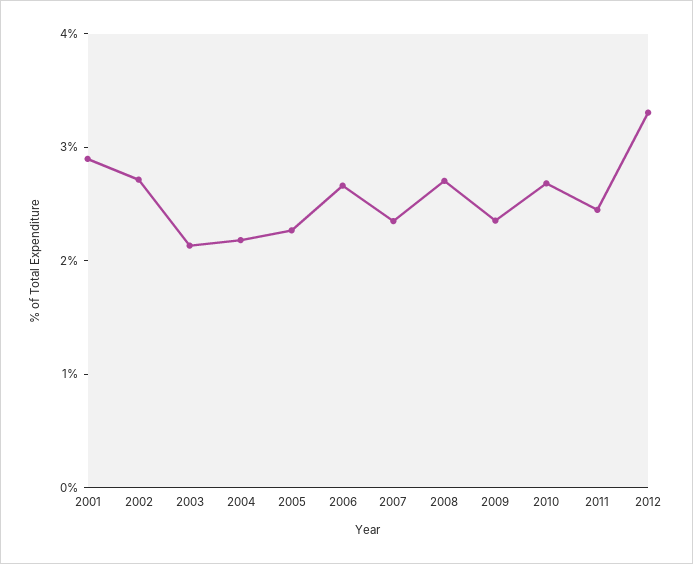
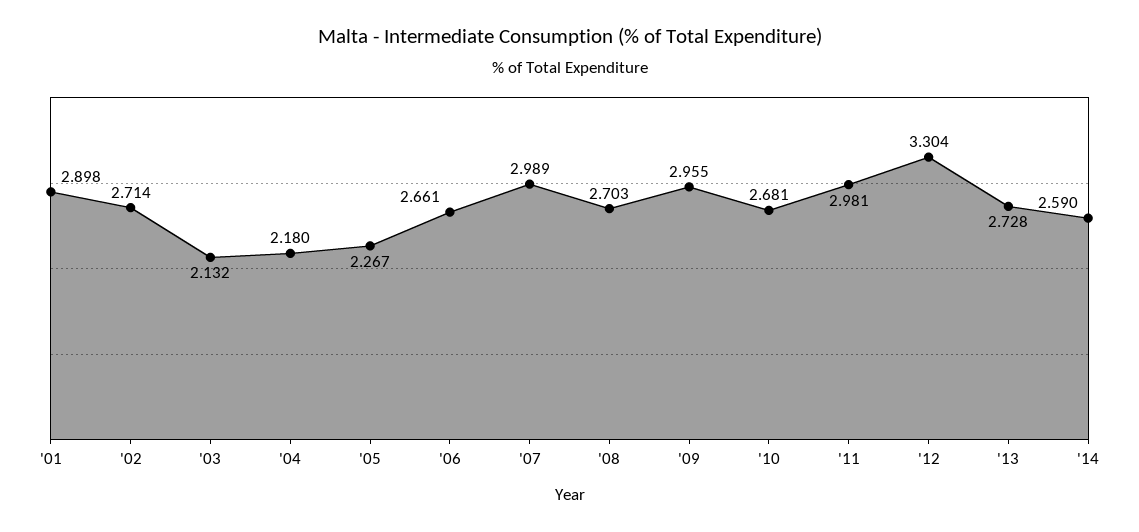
2007: 2.4 -> 2.989
2009: 2.4 -> 2.955
2011: 2.4 -> 2.981
'13: none -> 2.728
'14: none -> 2.59

